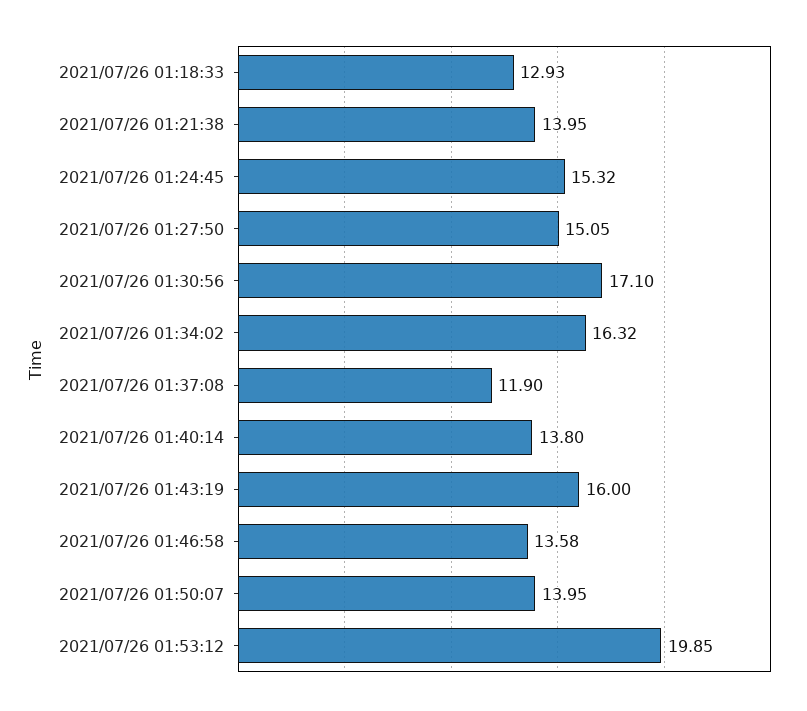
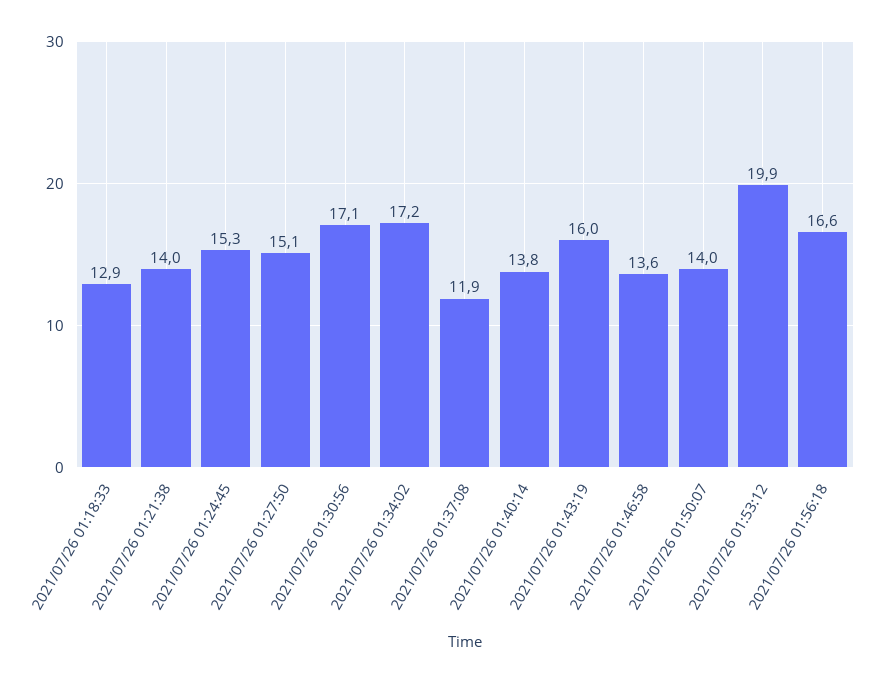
2021/07/26 01:34:02: 16.32 -> 17.2
2021/07/26 01:56:18: none -> 16.6

